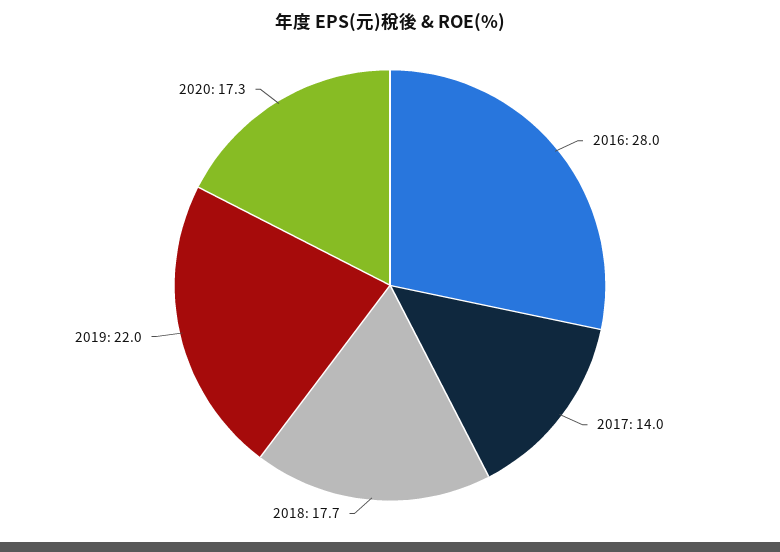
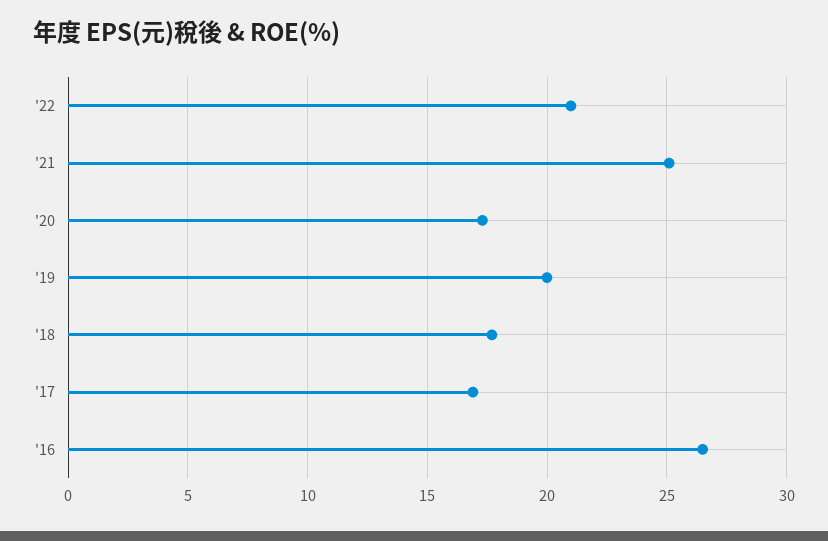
2016: 28 -> 26.5
2017: 14 -> 17
2019: 22 -> 20
'22: none -> 21
'21: none -> 25

